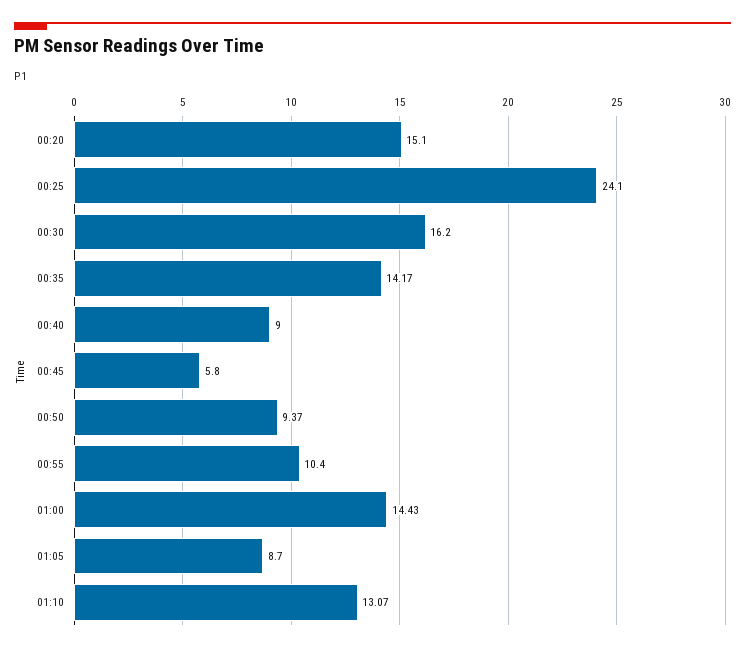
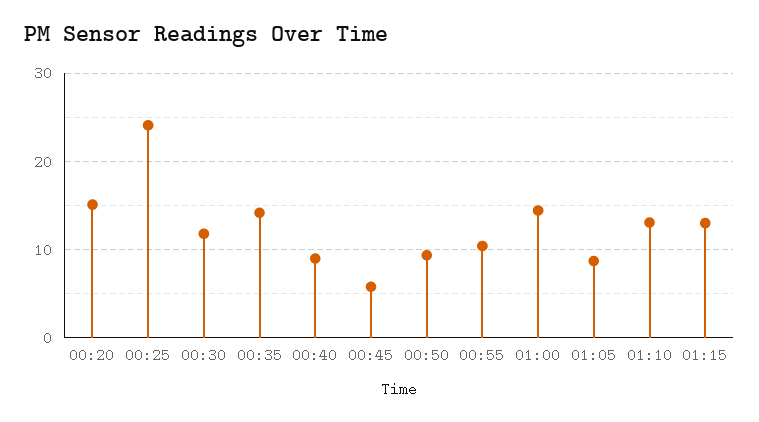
00:30: 16.2 -> 12
01:15: none -> 13

